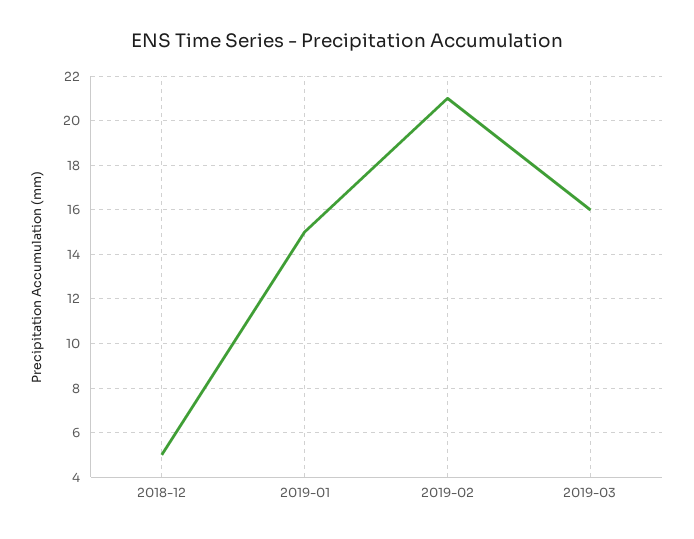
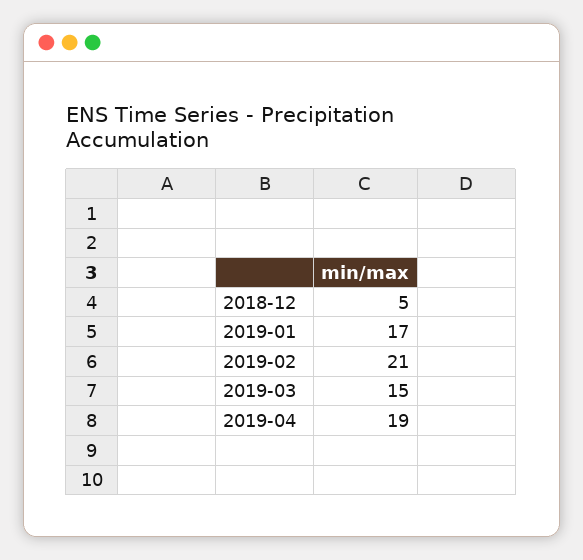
2019-01: 15 -> 17
2019-03: 16 -> 15
2019-04: none -> 19

